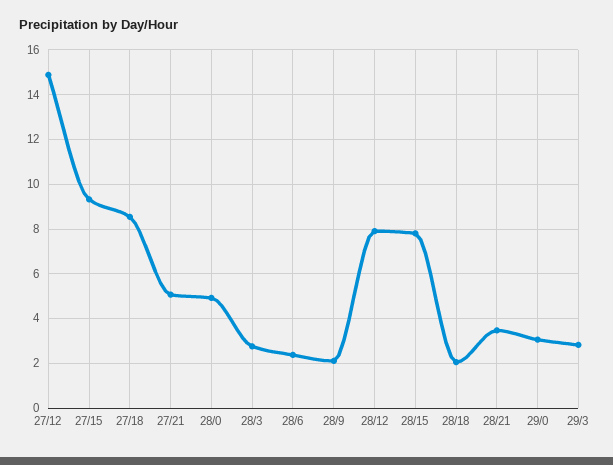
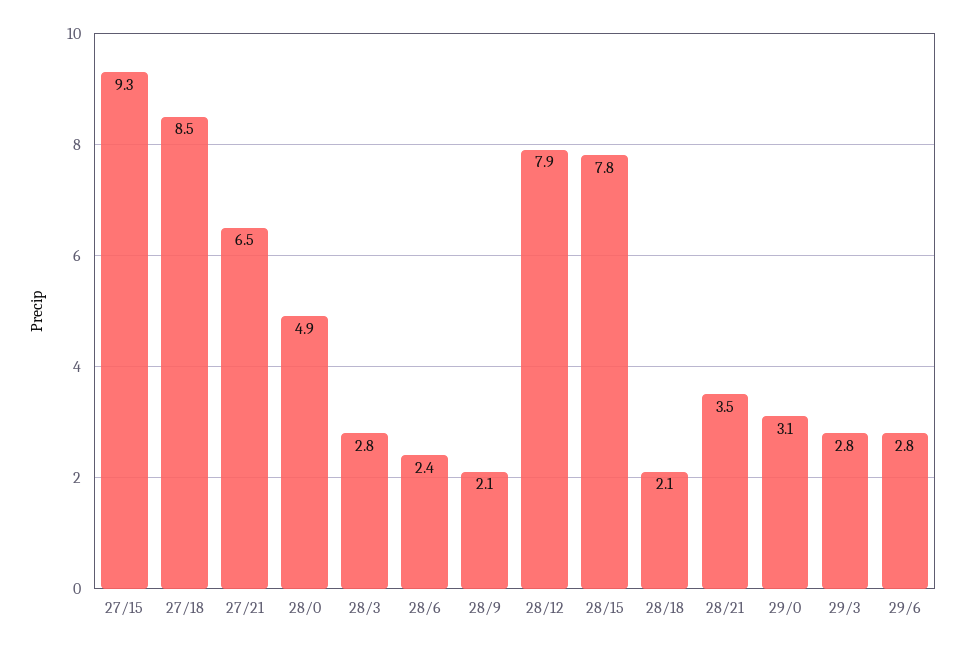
27/12: 15 -> none
27/21: 5 -> 6.5
29/6: none -> 2.8

